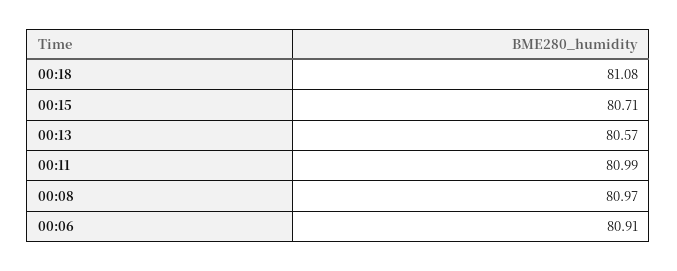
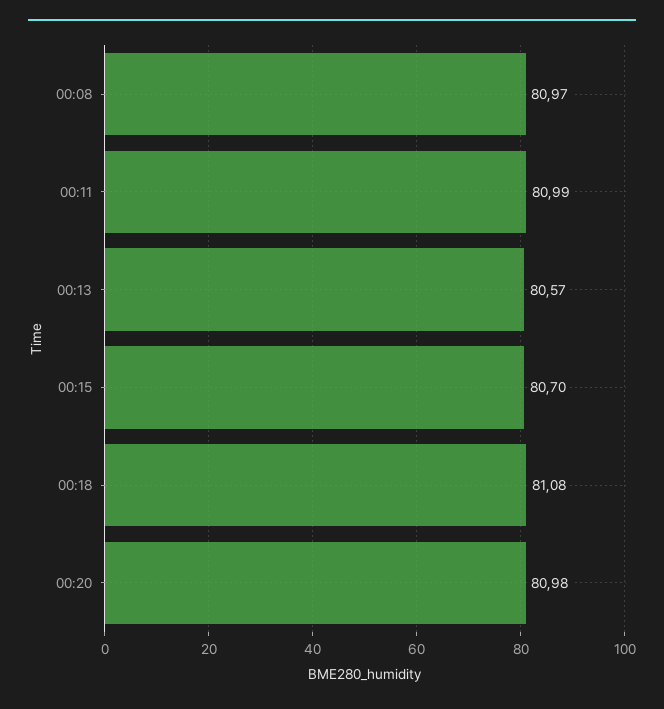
00:15: 80.71 -> 80.7
00:06: 80.91 -> none
00:20: none -> 80.98

